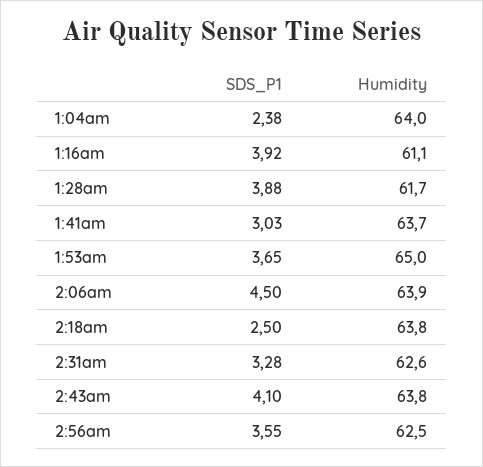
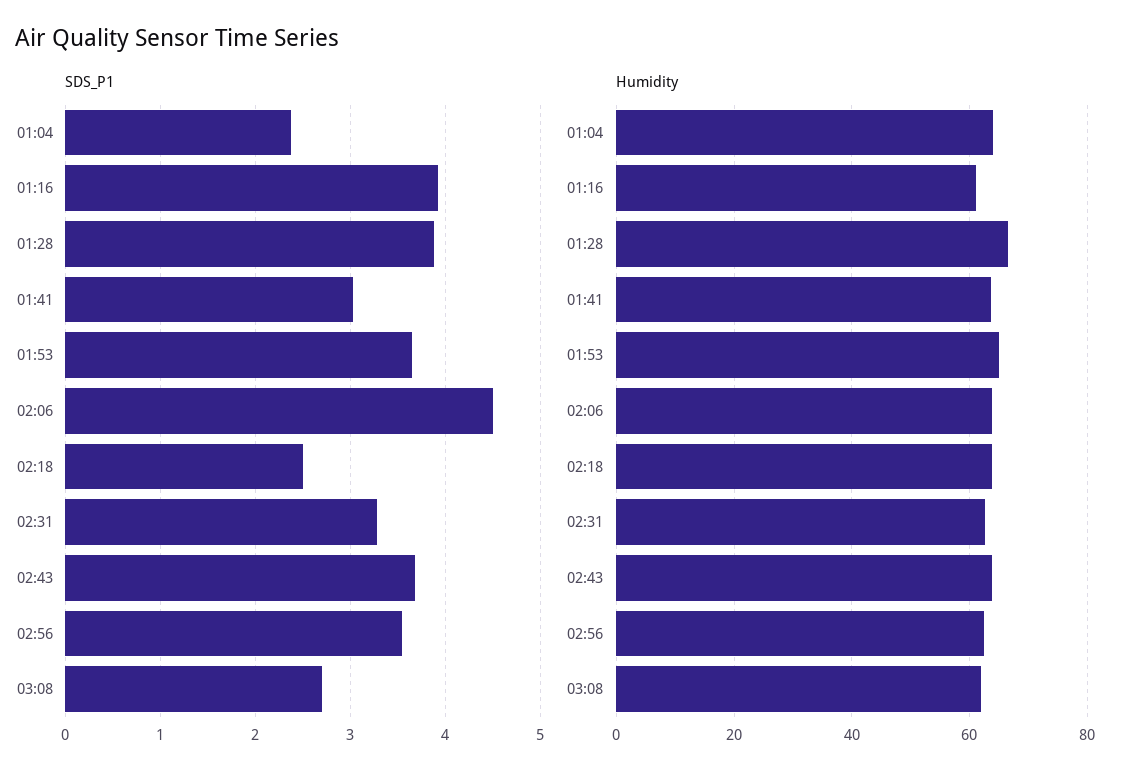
Humidity, 1:28am: 61.7 -> 66
SDS_P1, 2:43am: 4.1 -> 3.7
SDS_P1, 03:08: none -> 2.7
Humidity, 03:08: none -> 62

